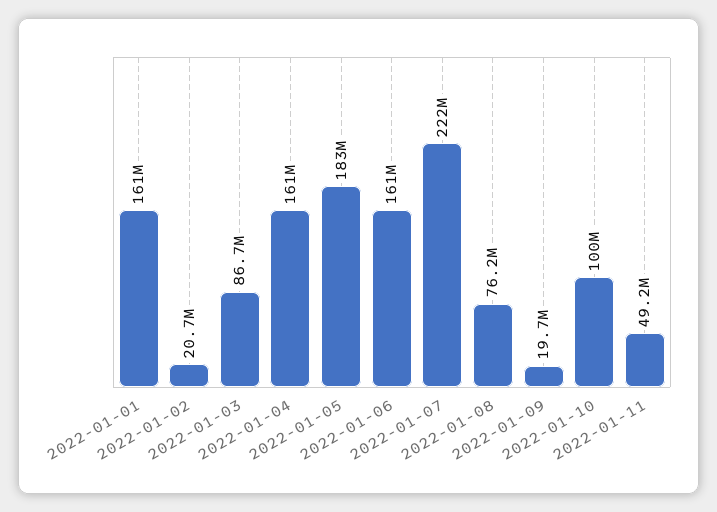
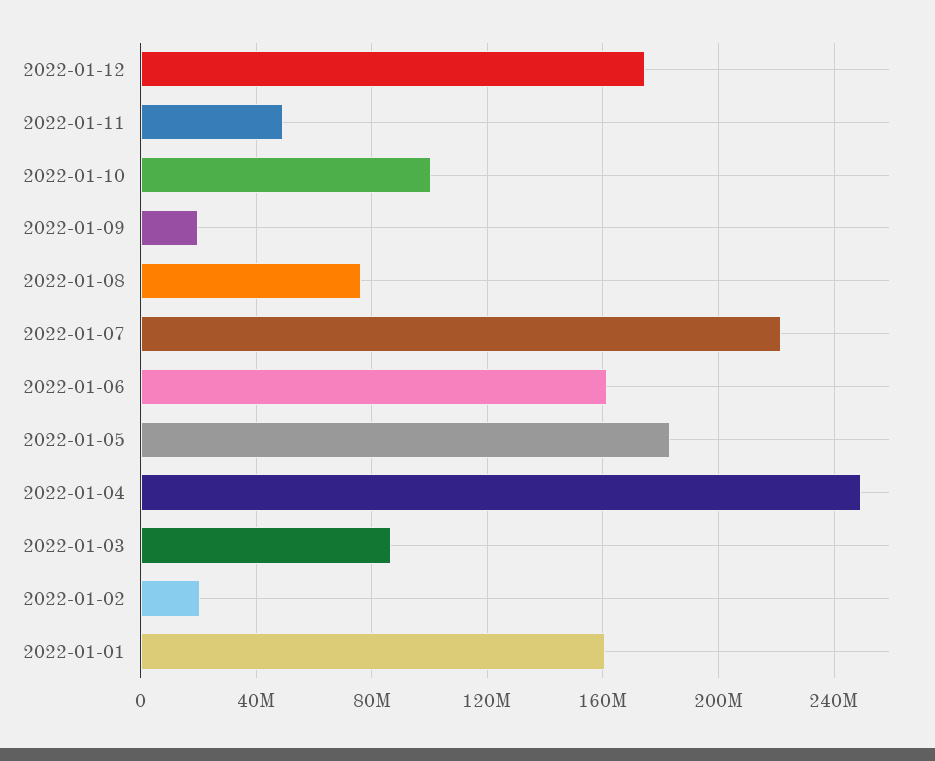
2022-01-04: 161000000 -> 250000000
2022-01-12: none -> 175000000

